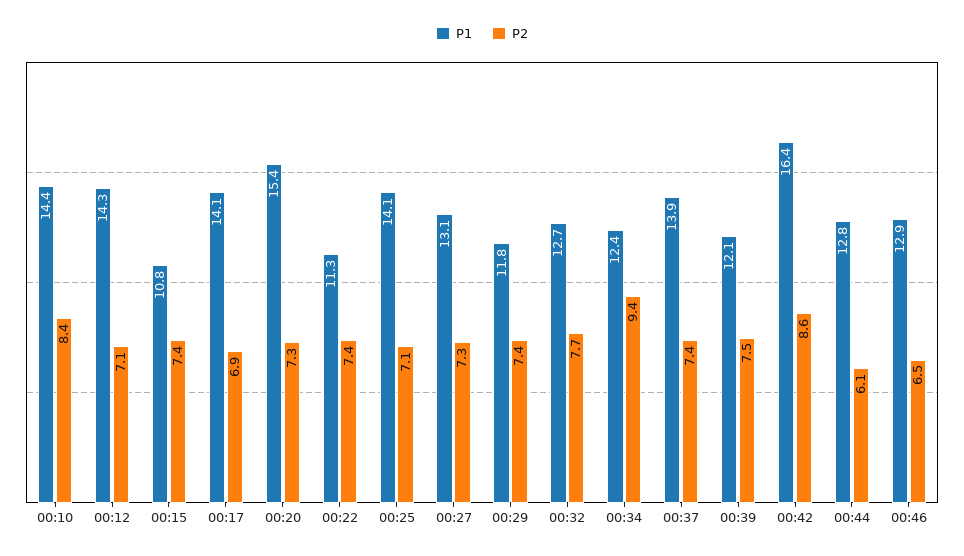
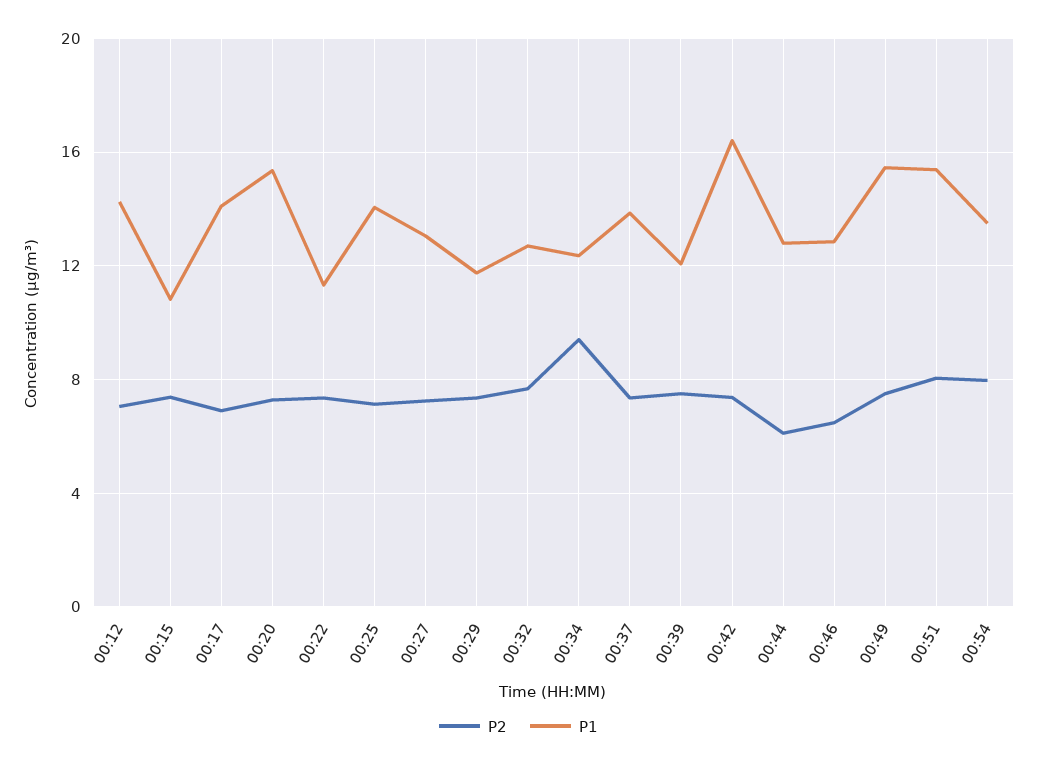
P1, 00:10: 14.4 -> none
P2, 00:10: 8.4 -> none
P2, 00:42: 8.6 -> 7.5
P2, 00:49: none -> 7.5
P1, 00:49: none -> 15.5
P2, 00:51: none -> 8
P1, 00:51: none -> 15.5
P2, 00:54: none -> 8
P1, 00:54: none -> 13.5

